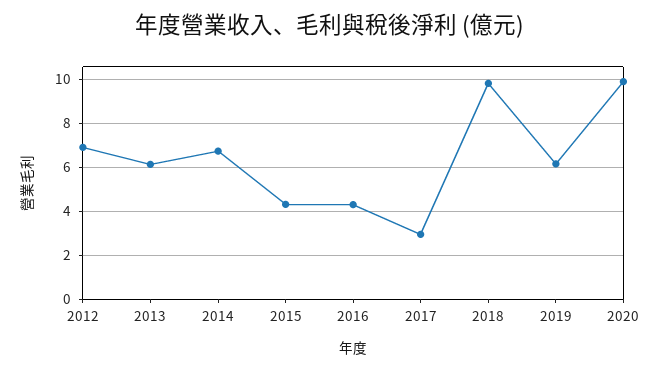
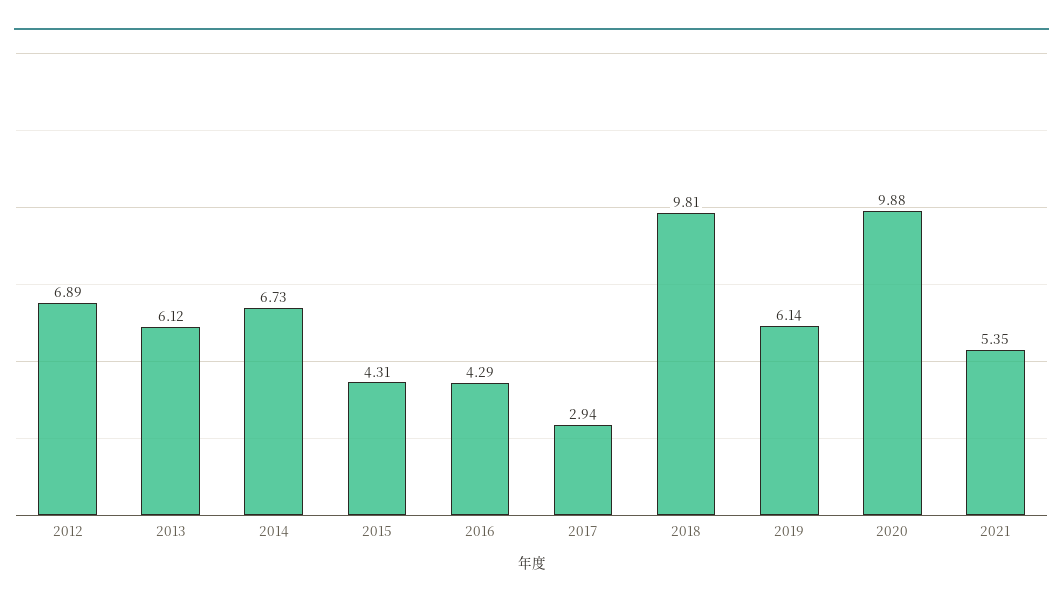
2021: none -> 5.35

